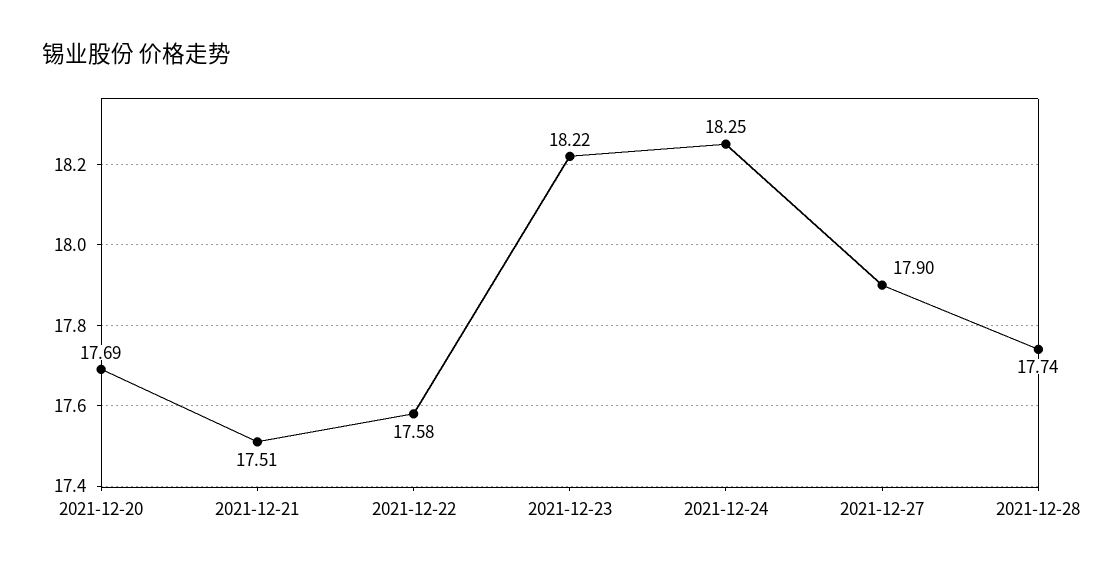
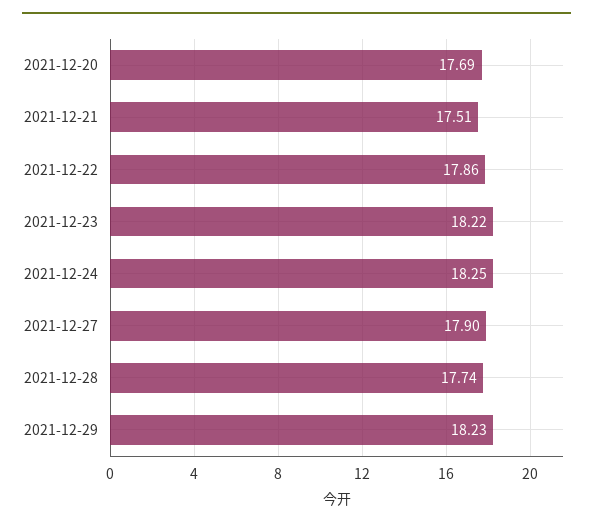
2021-12-22: 17.58 -> 17.86
2021-12-29: none -> 18.23

